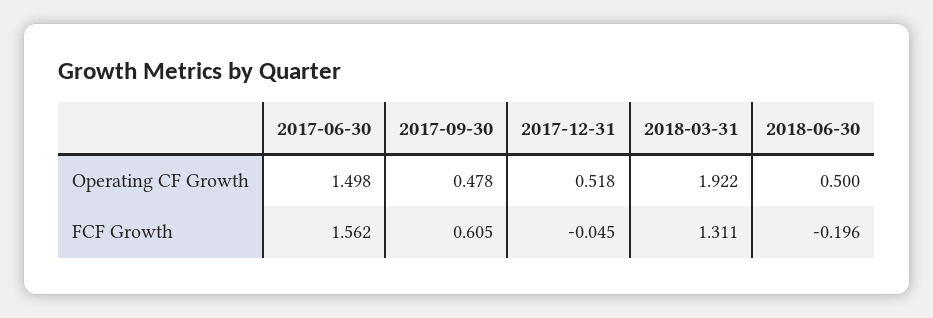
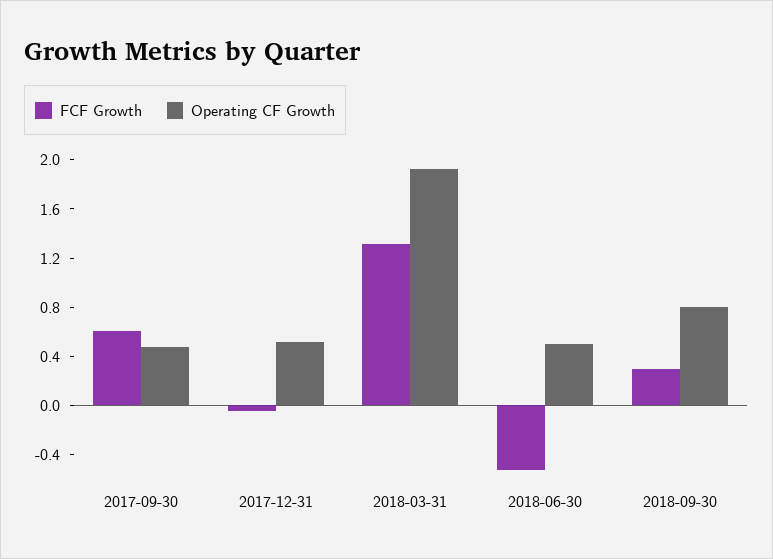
Operating CF Growth, 2017-06-30: 1.498 -> none
FCF Growth, 2017-06-30: 1.562 -> none
FCF Growth, 2018-06-30: -0.196 -> -0.5
FCF Growth, 2018-09-30: none -> 0.3
Operating CF Growth, 2018-09-30: none -> 0.8

